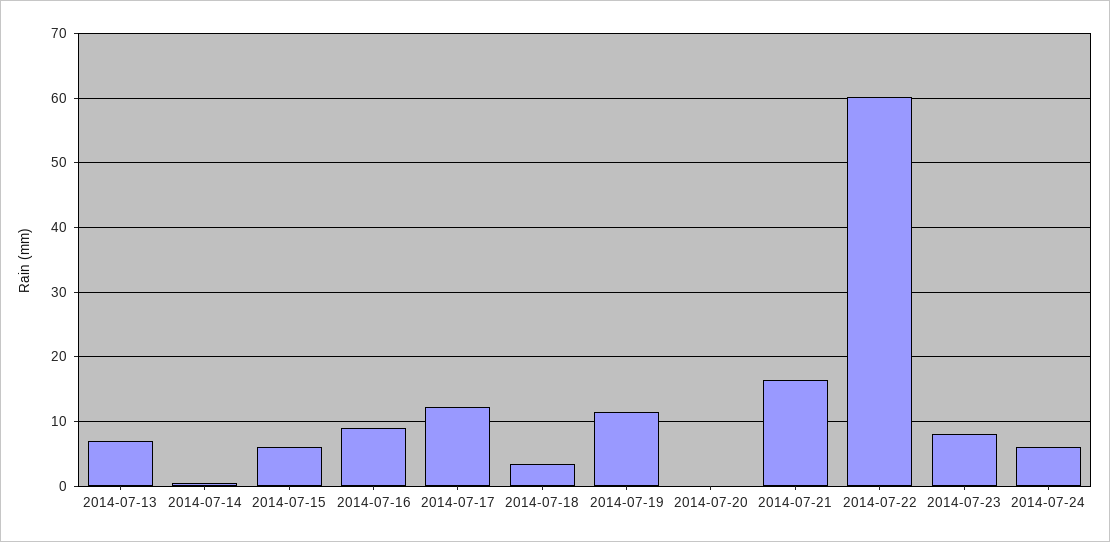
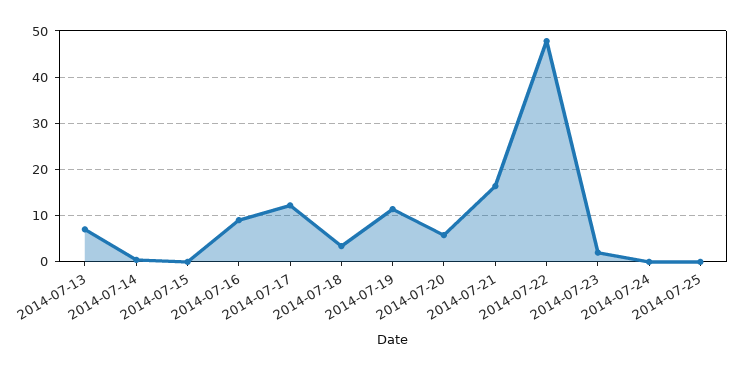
2014-07-15: 6 -> 0
2014-07-20: 0 -> 6
2014-07-22: 60 -> 48
2014-07-23: 8 -> 2
2014-07-24: 6 -> 0
2014-07-25: none -> 0

